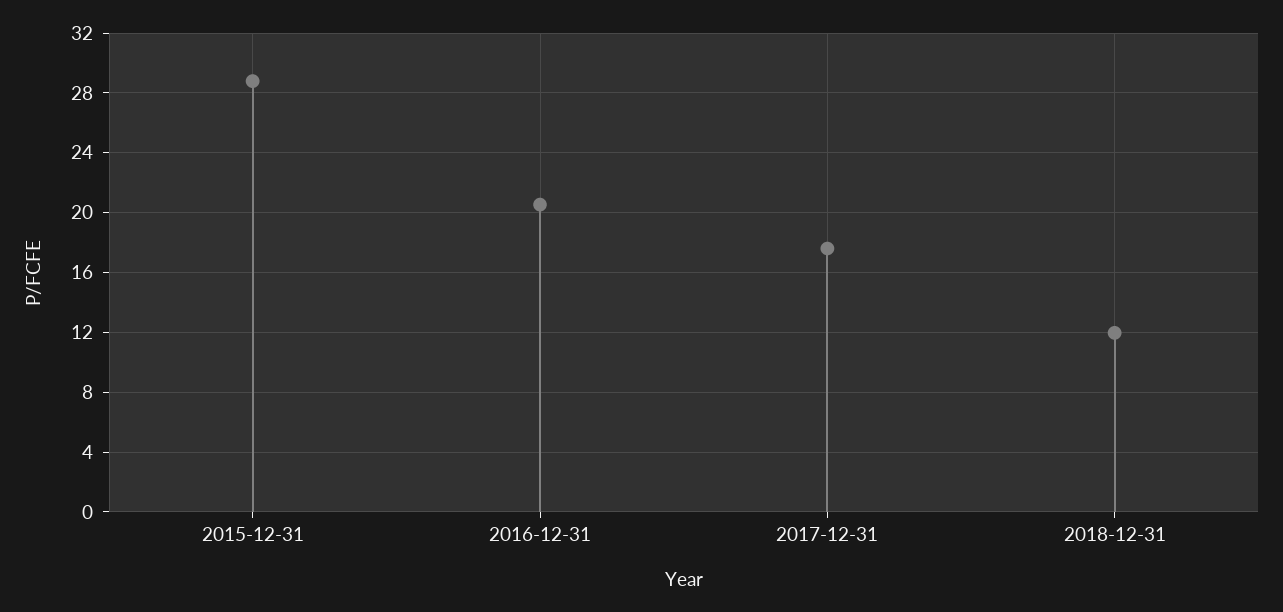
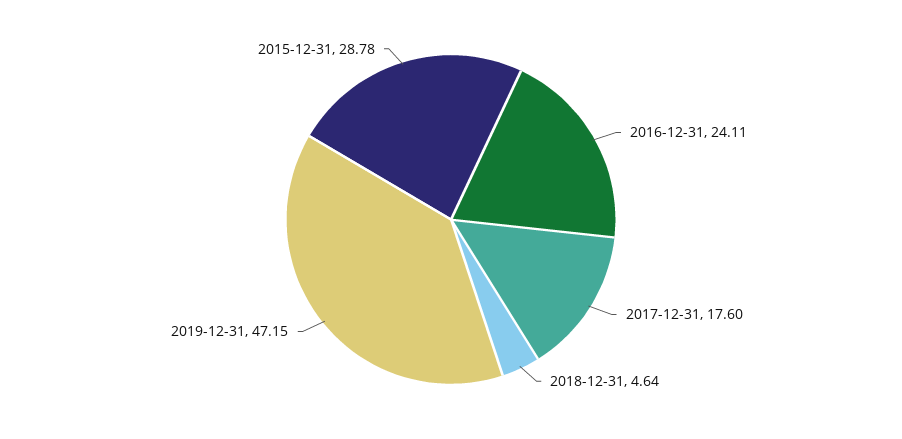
2016-12-31: 20.5 -> 24.11
2018-12-31: 12 -> 4.64
2019-12-31: none -> 47.15

